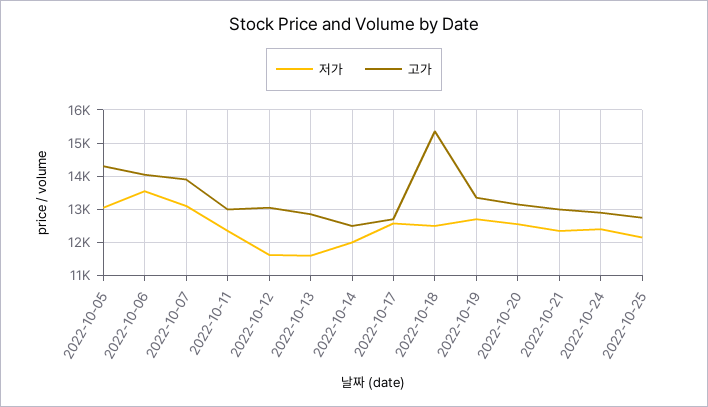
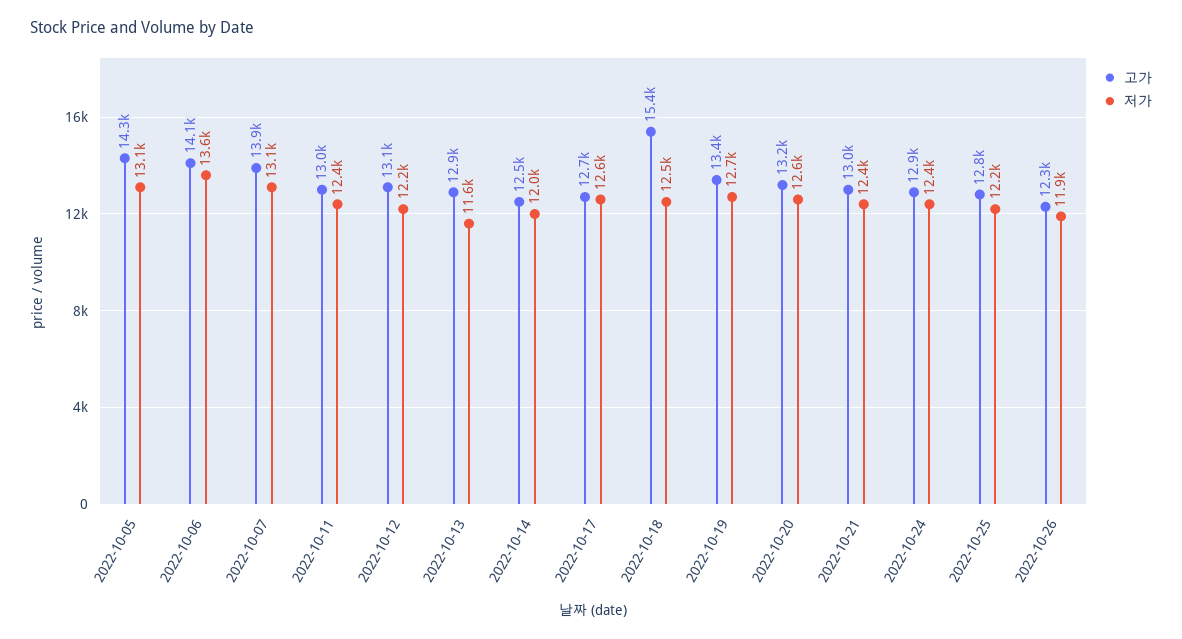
저가, 2022-10-12: 11600 -> 12200
고가, 2022-10-26: none -> 12300
저가, 2022-10-26: none -> 11900

